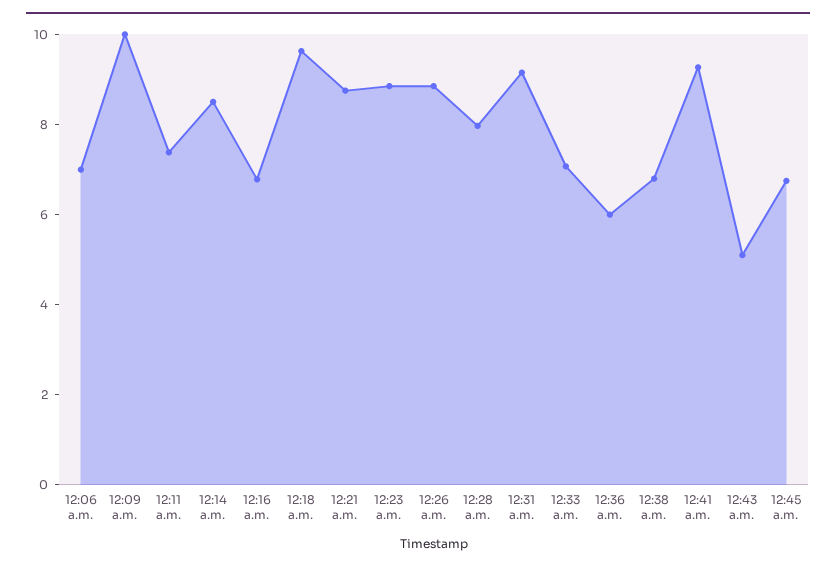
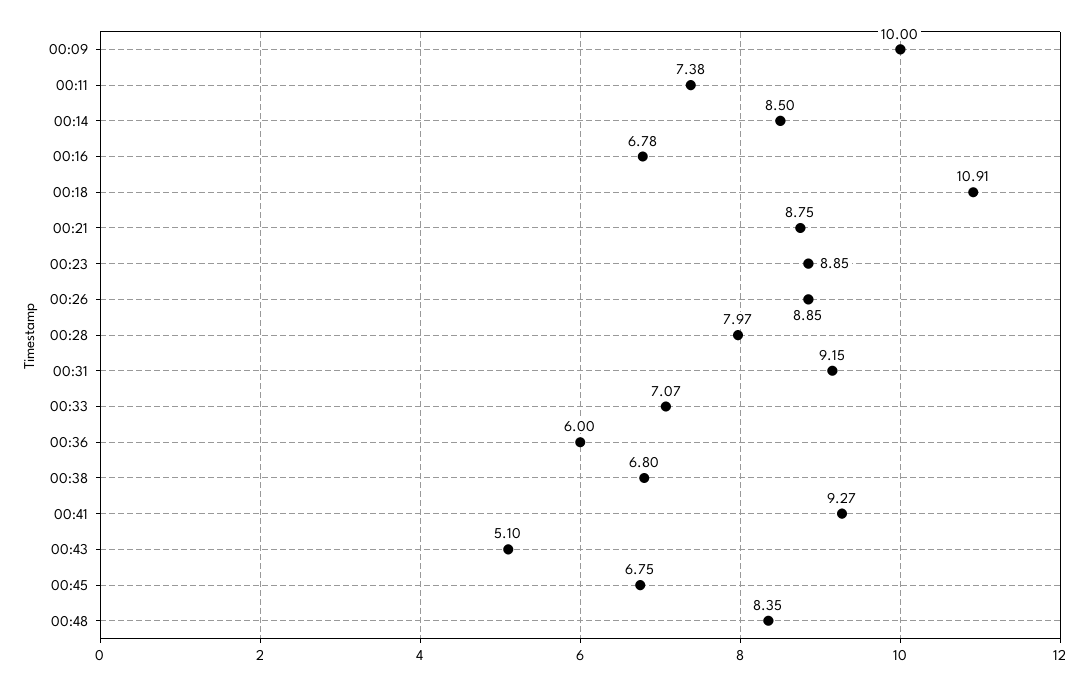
12:06 a.m.: 7 -> none
12:18 a.m.: 9.5 -> 10.91
00:48: none -> 8.35

